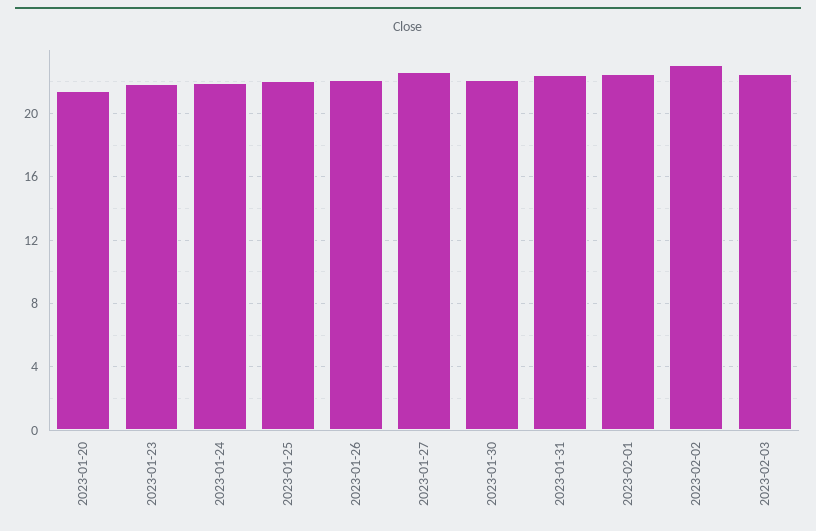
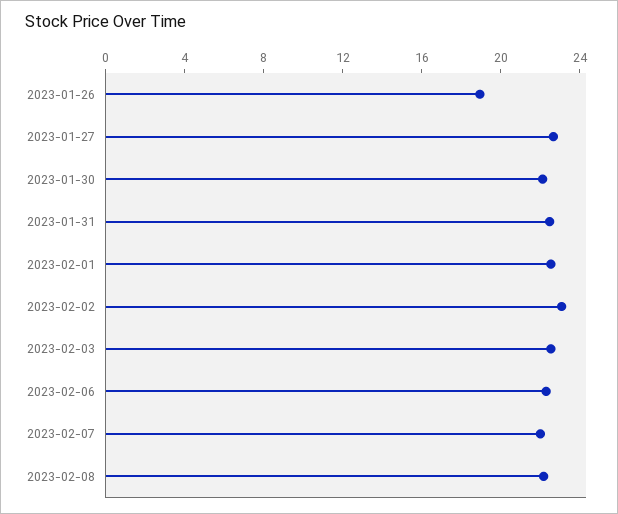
2023-01-20: 21.5 -> none
2023-01-23: 22 -> none
2023-01-24: 22 -> none
2023-01-25: 22 -> none
2023-01-26: 22 -> 19
2023-02-06: none -> 22
2023-02-07: none -> 22
2023-02-08: none -> 22

